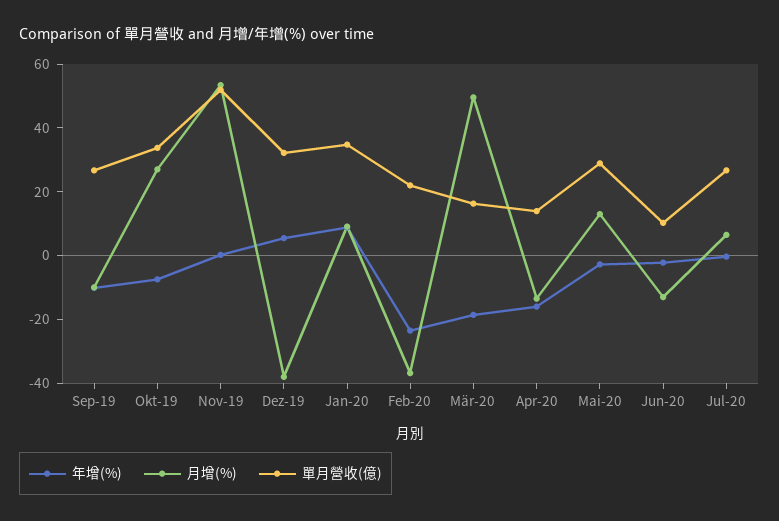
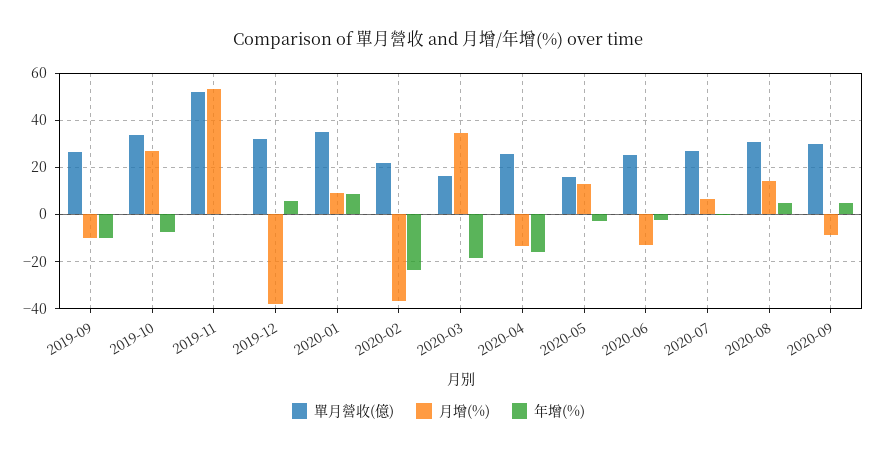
月增(%), Mär-20: 50 -> 35
單月營收(億), Apr-20: 15 -> 25
單月營收(億), Mai-20: 30 -> 15
單月營收(億), Jun-20: 10 -> 25
單月營收(億), 2020-08: none -> 30
月增(%), 2020-08: none -> 15
年增(%), 2020-08: none -> 5
單月營收(億), 2020-09: none -> 30
月增(%), 2020-09: none -> -10
年增(%), 2020-09: none -> 5

